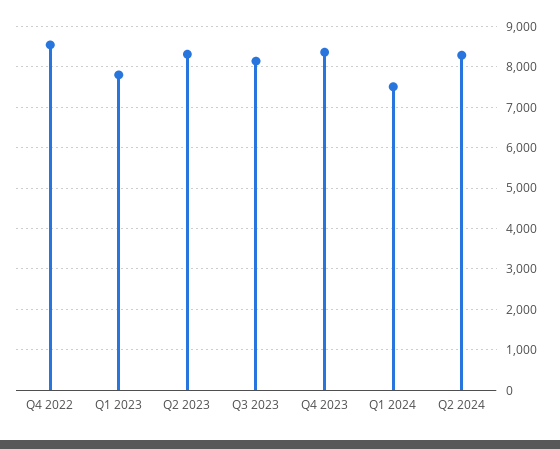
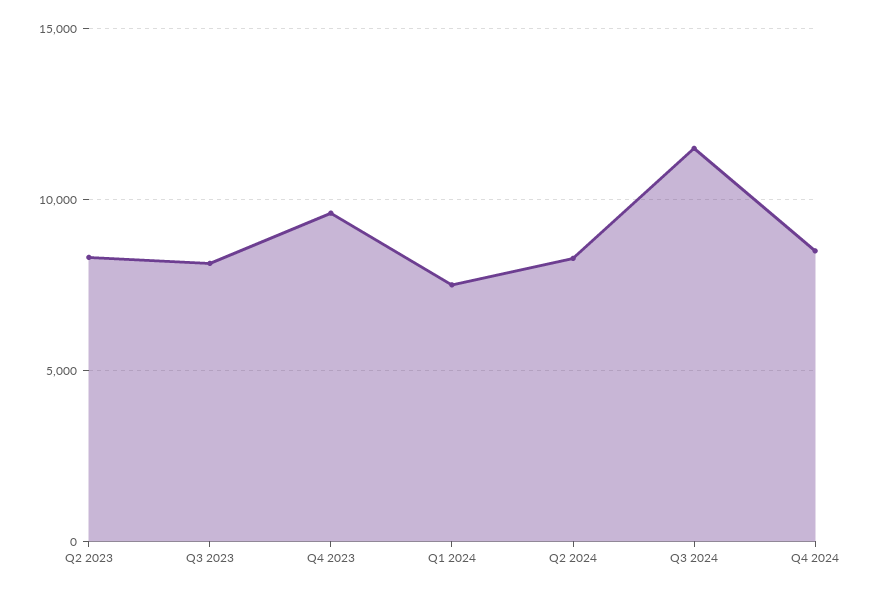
Q4 2022: 8600 -> none
Q1 2023: 7800 -> none
Q4 2023: 8400 -> 9500
Q3 2024: none -> 11500
Q4 2024: none -> 8500

